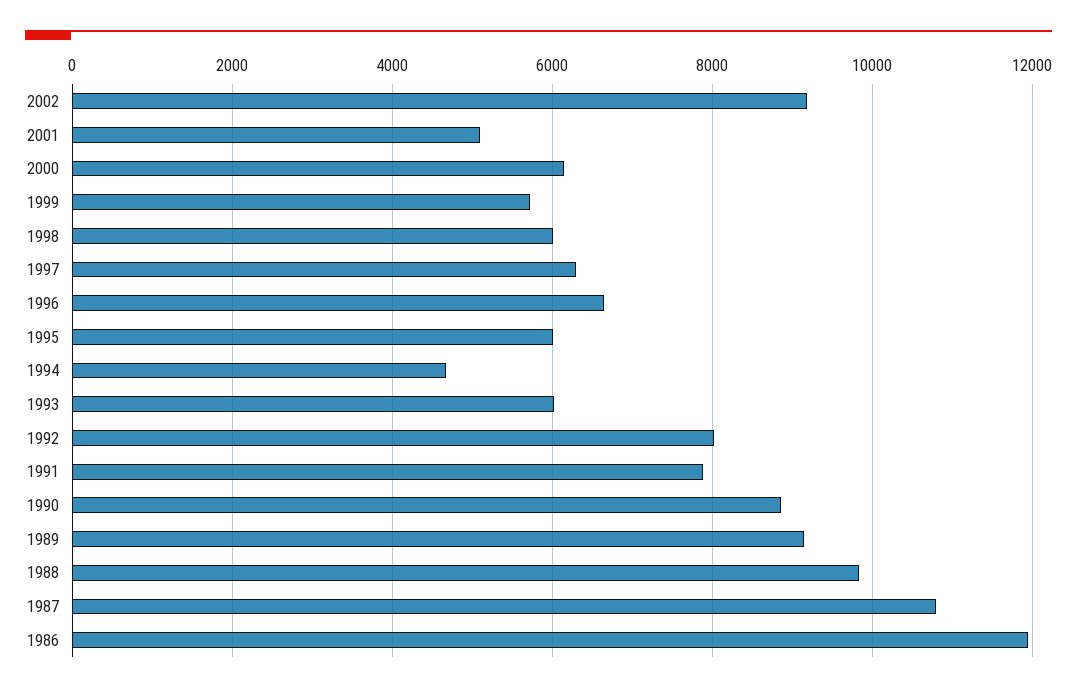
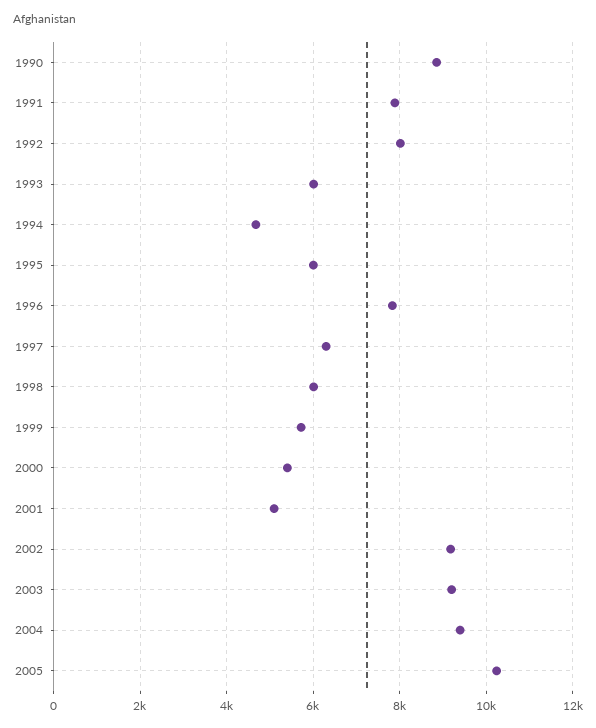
2000: 6200 -> 5400
1996: 6600 -> 7800
1989: 9200 -> none
1988: 9800 -> none
1987: 10800 -> none
1986: 12000 -> none
2003: none -> 9200
2004: none -> 9400
2005: none -> 10200

